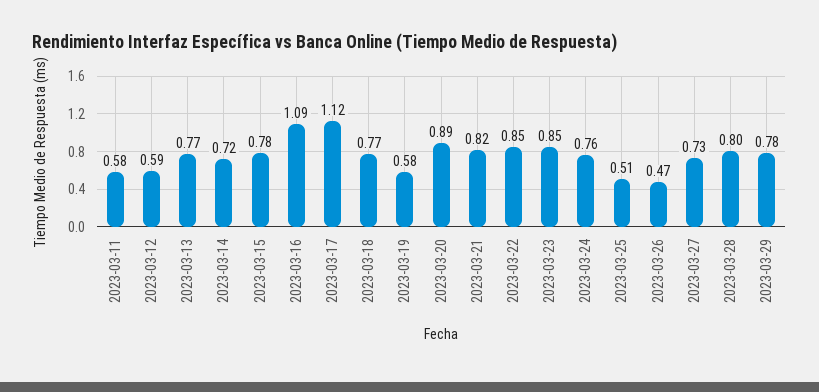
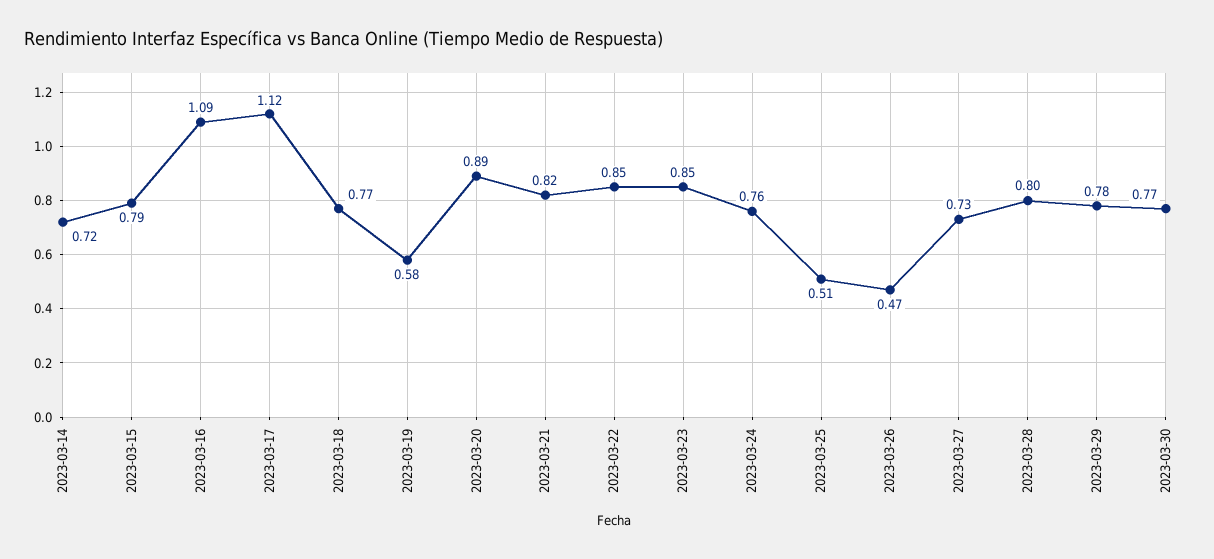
2023-03-11: 0.58 -> none
2023-03-12: 0.59 -> none
2023-03-13: 0.77 -> none
2023-03-15: 0.78 -> 0.79
2023-03-30: none -> 0.77

